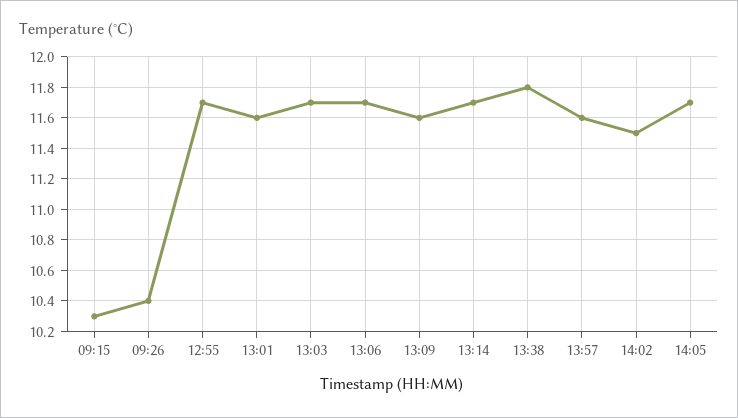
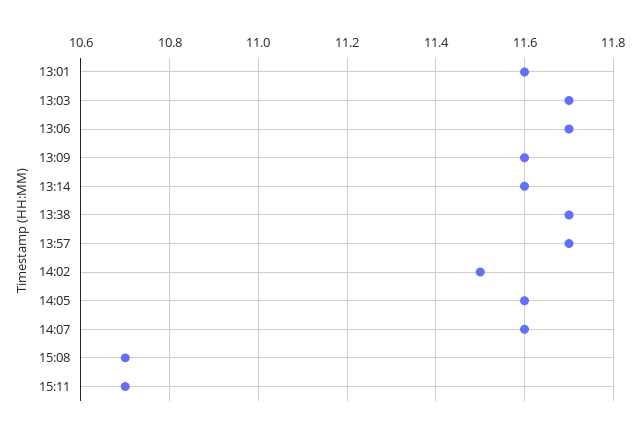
09:15: 10.3 -> none
09:26: 10.4 -> none
12:55: 11.7 -> none
13:14: 11.7 -> 11.6
13:38: 11.8 -> 11.7
13:57: 11.6 -> 11.7
14:05: 11.7 -> 11.6
14:07: none -> 11.6
15:08: none -> 10.7
15:11: none -> 10.7

